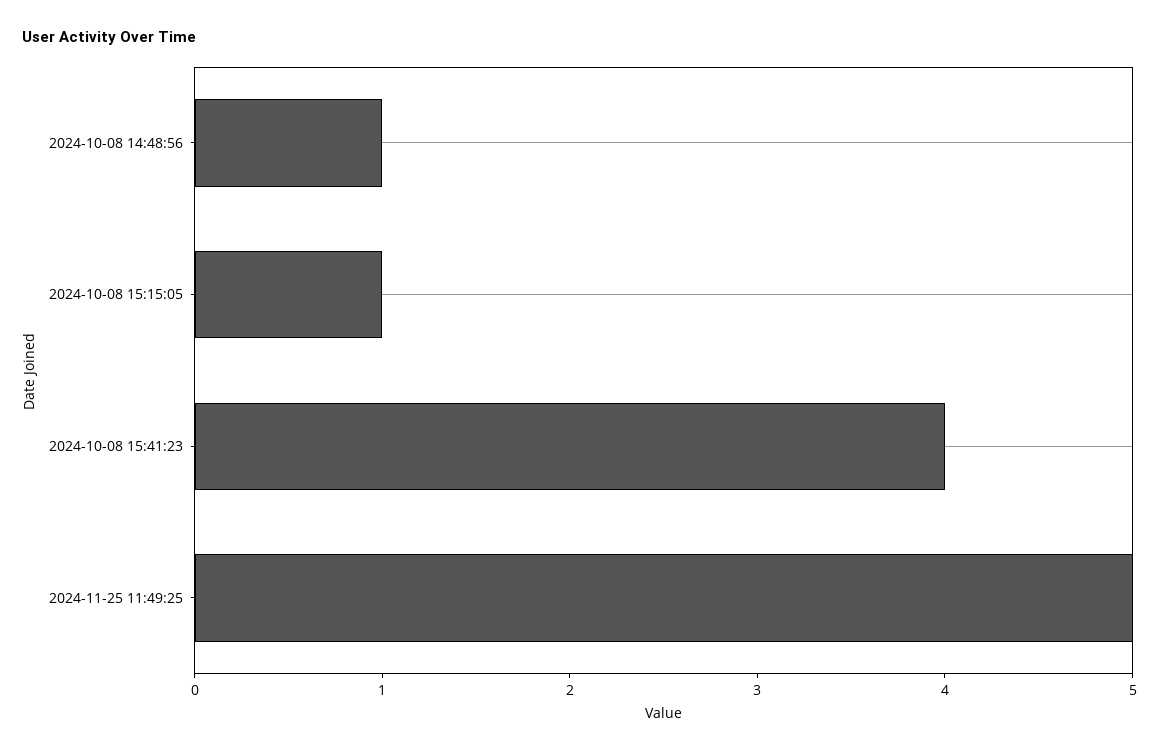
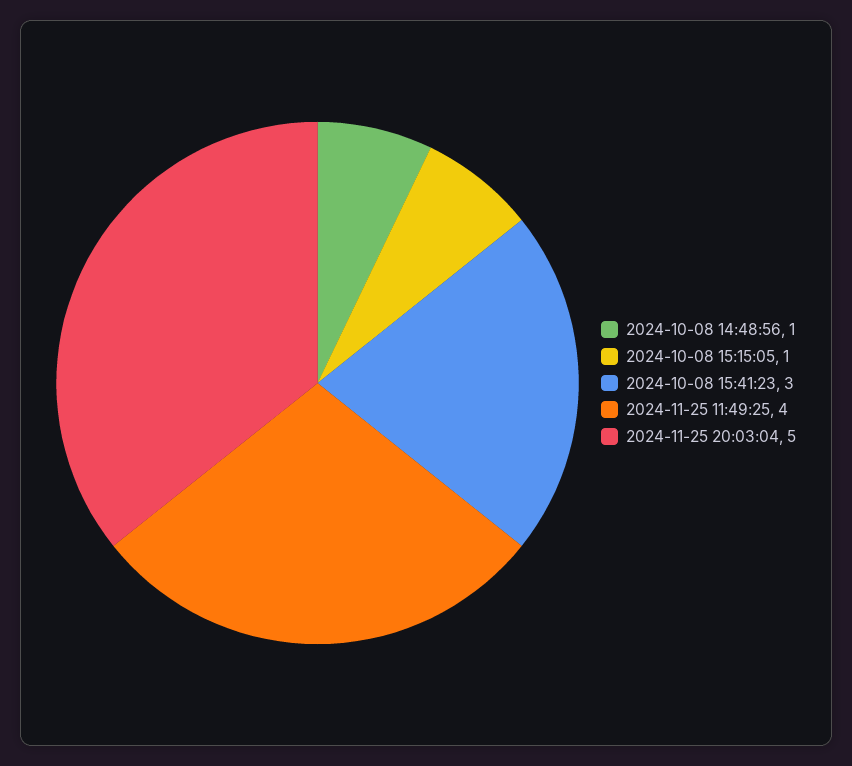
2024-10-08 15:41:23: 4 -> 3
2024-11-25 11:49:25: 5 -> 4
2024-11-25 20:03:04: none -> 5

